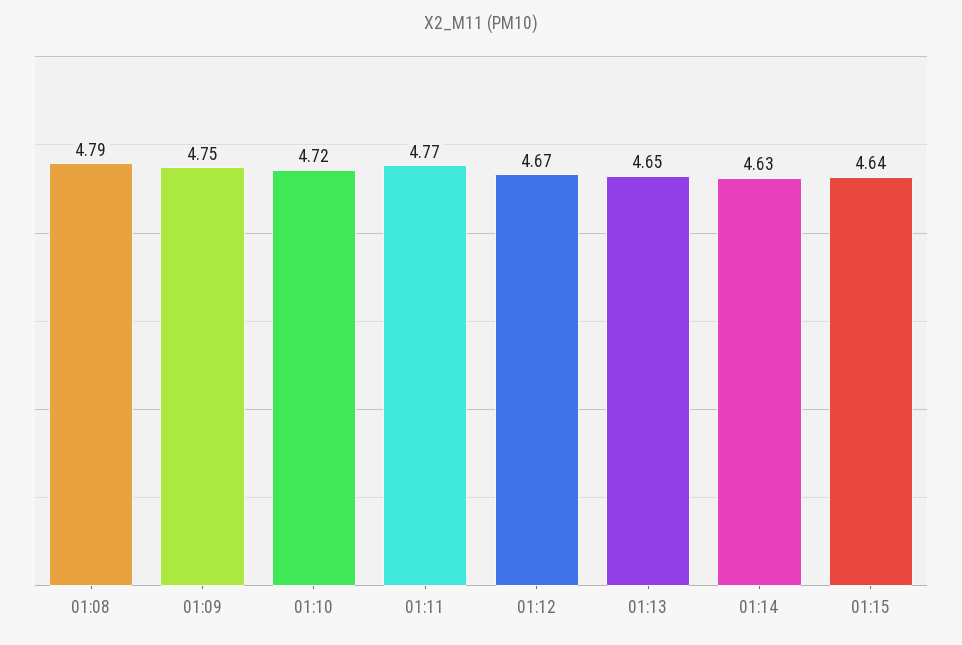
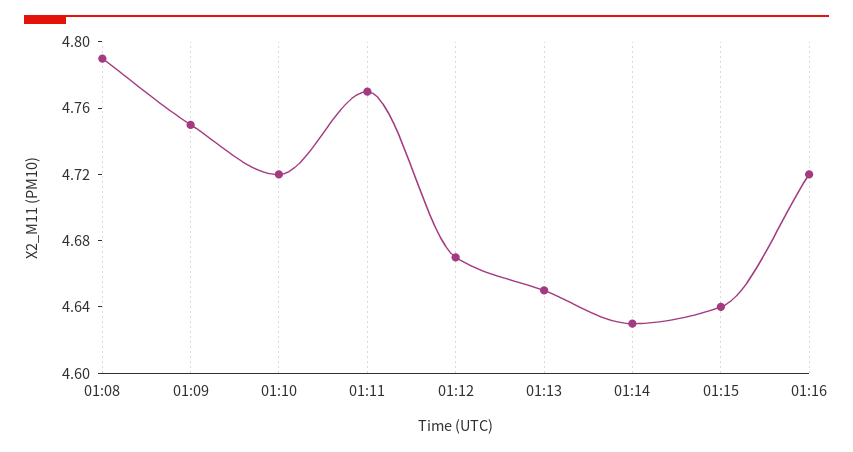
01:16: none -> 4.72

